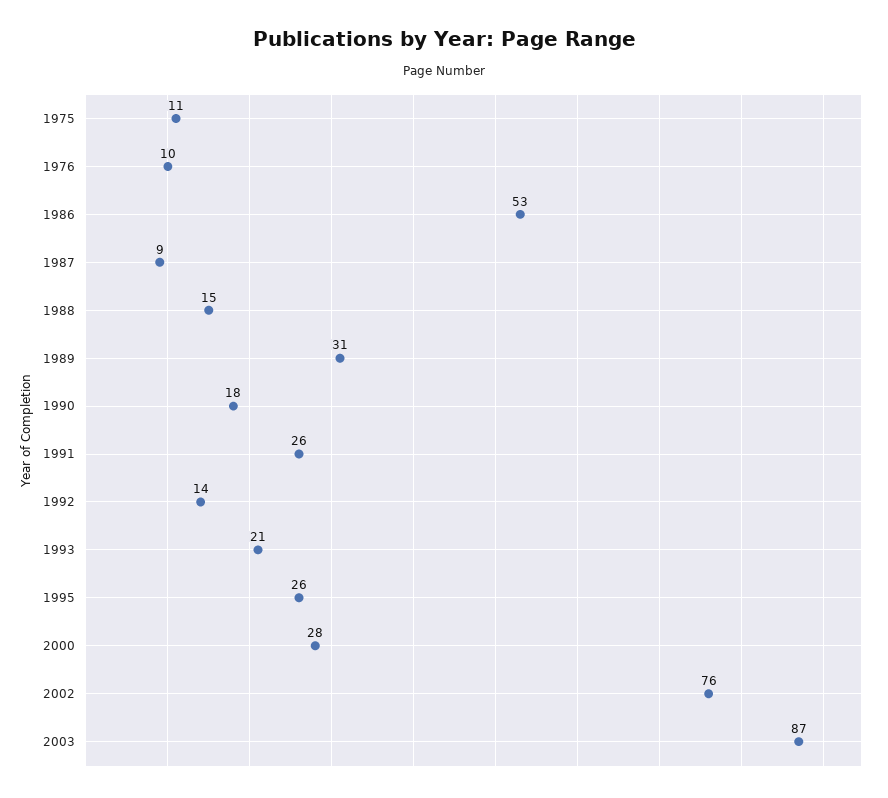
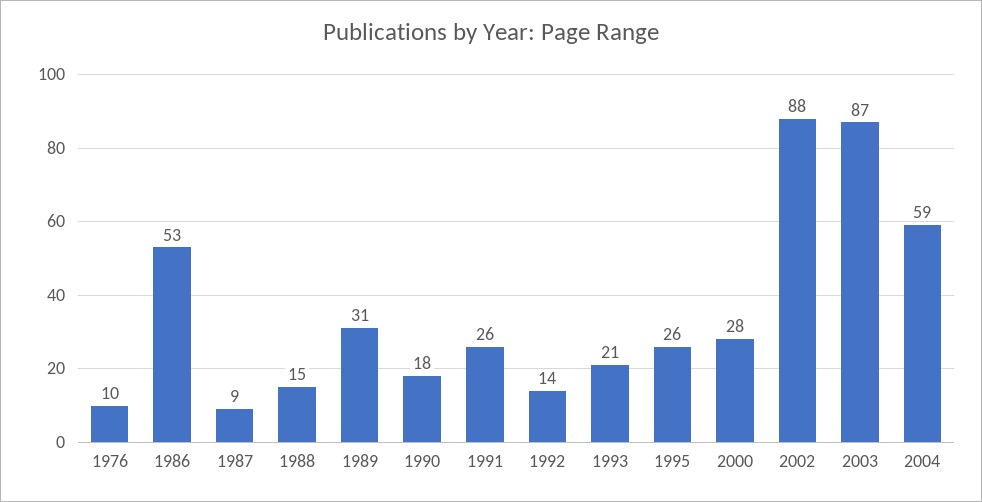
1975: 11 -> none
2002: 76 -> 88
2004: none -> 59

